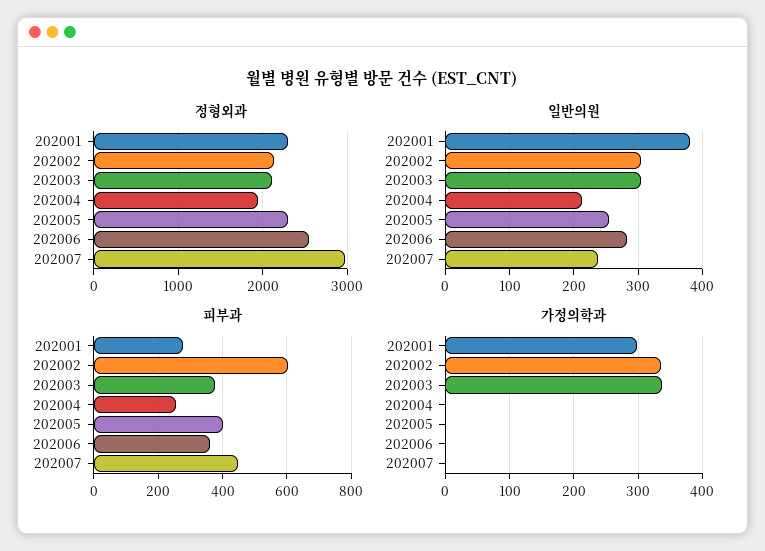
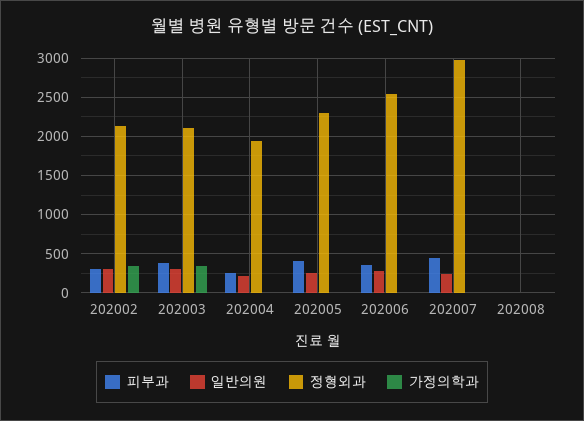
정형외과, 202001: 2300 -> none
일반의원, 202001: 380 -> none
피부과, 202001: 280 -> none
피부과, 202002: 600 -> 300
가정의학과, 202001: 300 -> none
피부과, 202008: none -> 0
일반의원, 202008: none -> 0
정형외과, 202008: none -> 0
가정의학과, 202008: none -> 0

